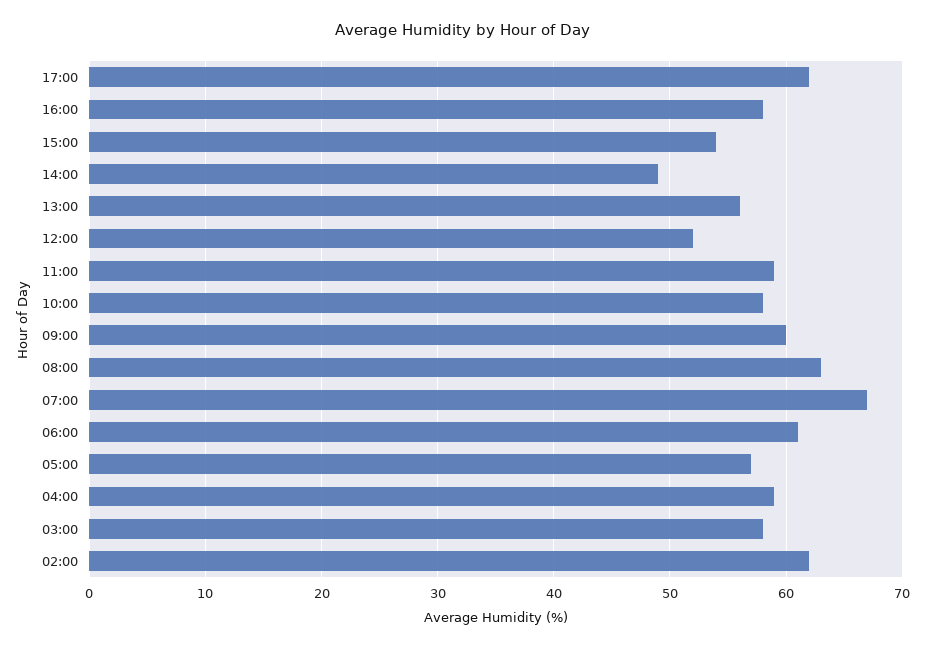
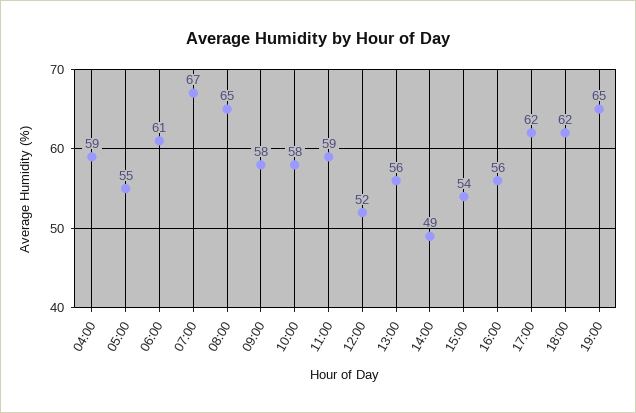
16:00: 58 -> 56
09:00: 60 -> 58
08:00: 63 -> 65
05:00: 57 -> 55
03:00: 58 -> none
02:00: 62 -> none
18:00: none -> 62
19:00: none -> 65

